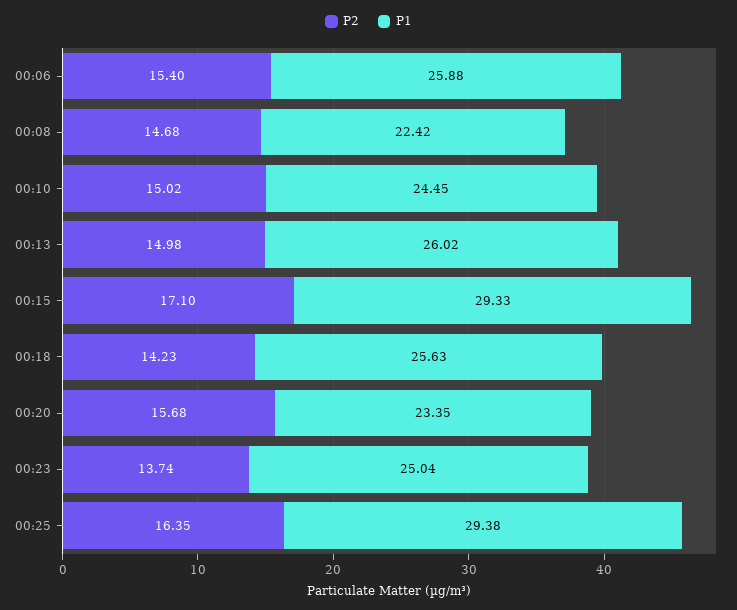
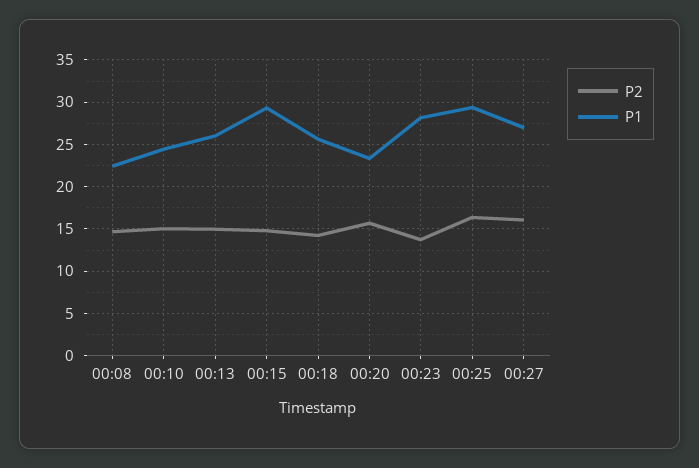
P2, 00:06: 15.4 -> none
P1, 00:06: 25.88 -> none
P2, 00:15: 17.1 -> 15
P1, 00:23: 25.04 -> 28
P2, 00:27: none -> 16
P1, 00:27: none -> 27

